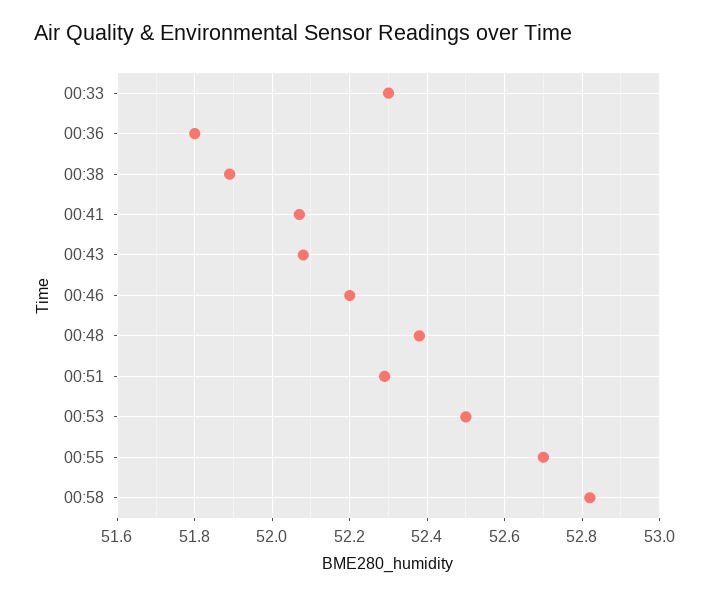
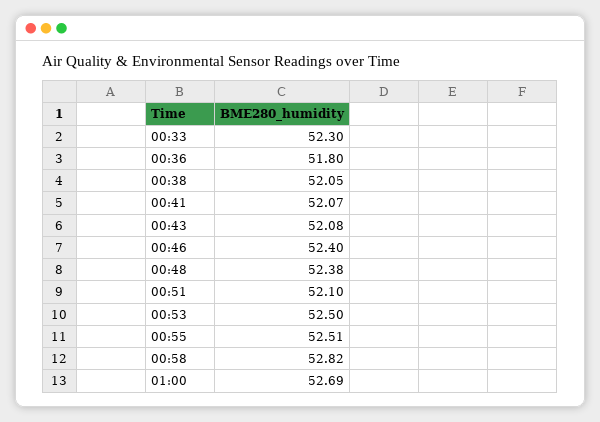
00:38: 51.9 -> 52.05
00:46: 52.2 -> 52.4
00:51: 52.3 -> 52.1
00:55: 52.7 -> 52.51
01:00: none -> 52.69

